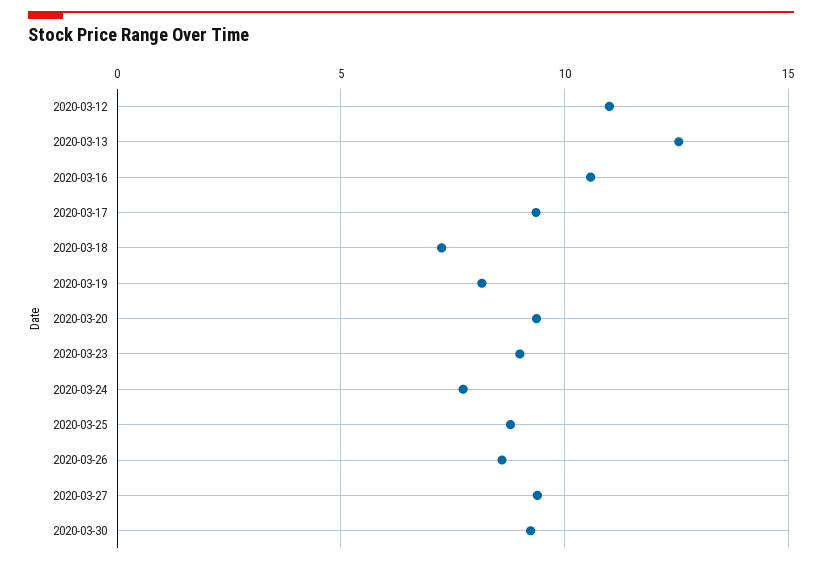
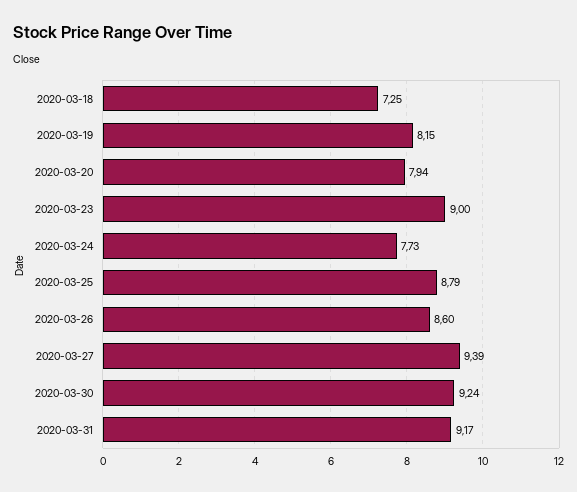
2020-03-12: 11 -> none
2020-03-13: 12.5 -> none
2020-03-16: 10.5 -> none
2020-03-17: 9.5 -> none
2020-03-20: 9.5 -> 7.94
2020-03-31: none -> 9.17

